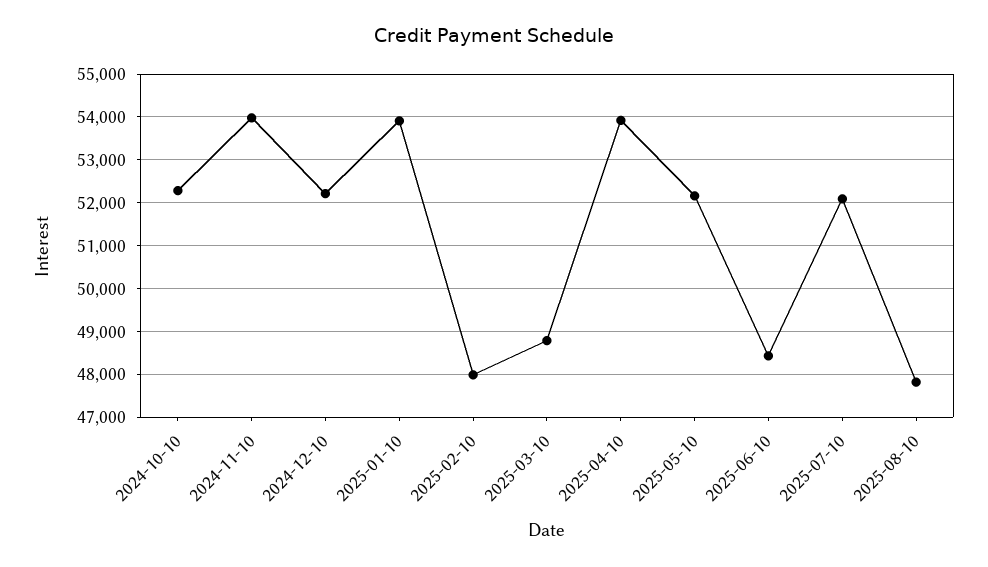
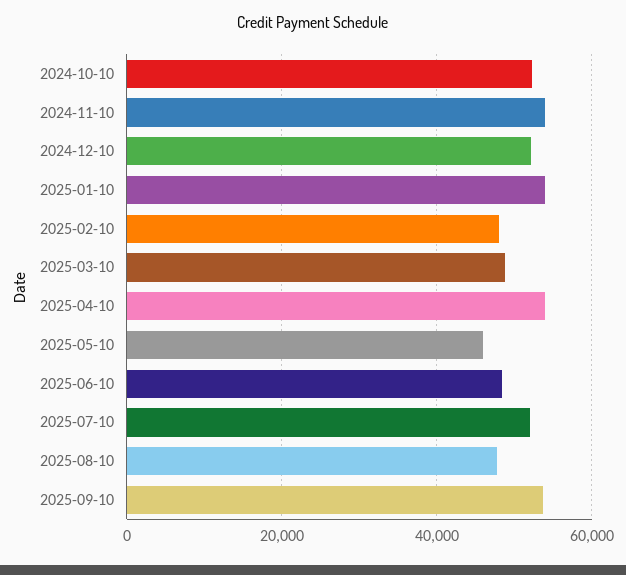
2025-05-10: 52200 -> 46000
2025-09-10: none -> 54000

